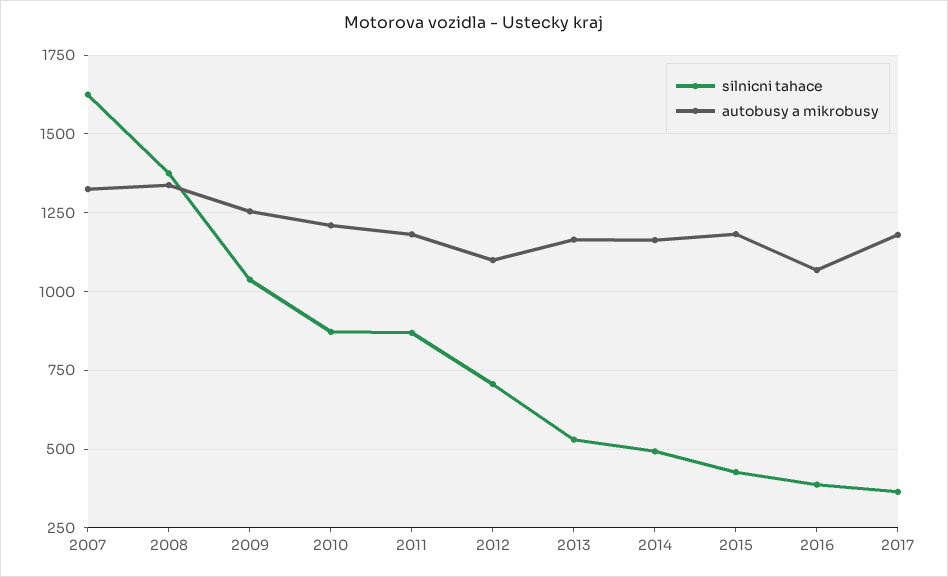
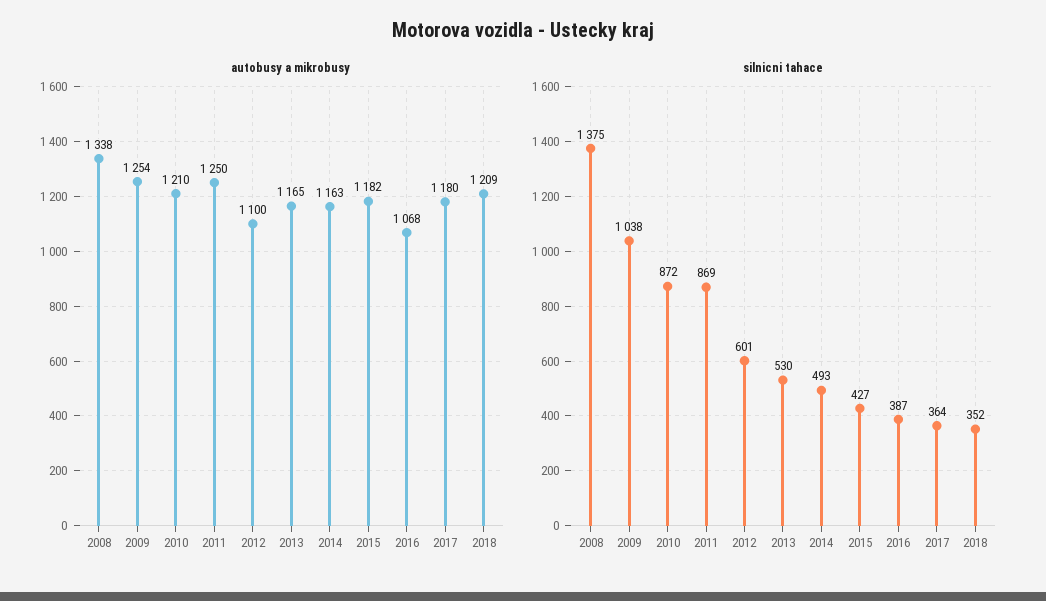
silnicni tahace, 2007: 1625 -> none
autobusy a mikrobusy, 2007: 1325 -> none
autobusy a mikrobusy, 2011: 1175 -> 1250
silnicni tahace, 2012: 700 -> 601
autobusy a mikrobusy, 2018: none -> 1209
silnicni tahace, 2018: none -> 352

